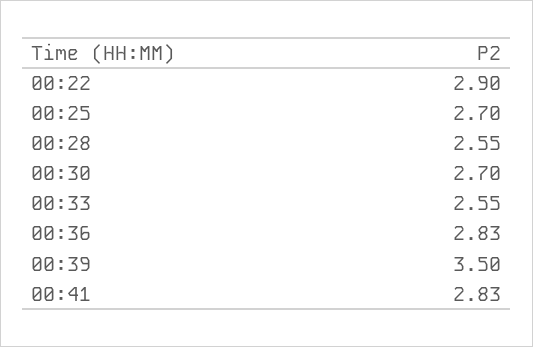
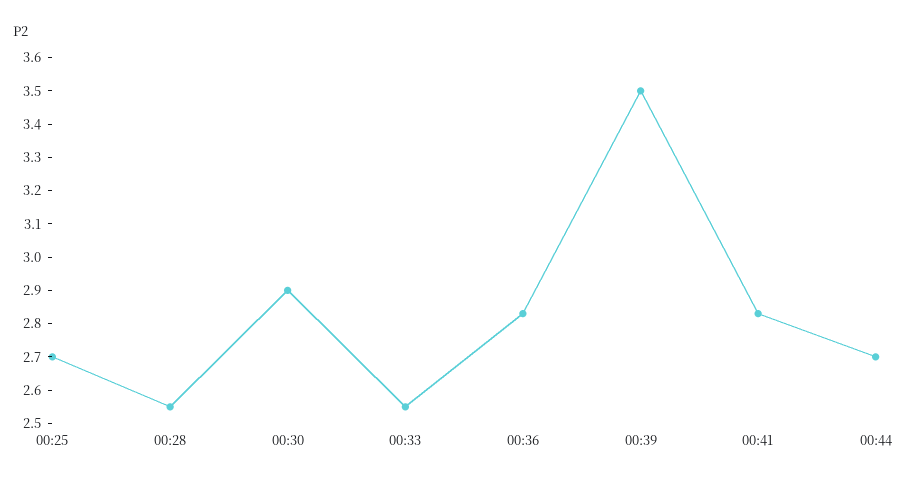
00:22: 2.9 -> none
00:30: 2.7 -> 2.9
00:44: none -> 2.7

